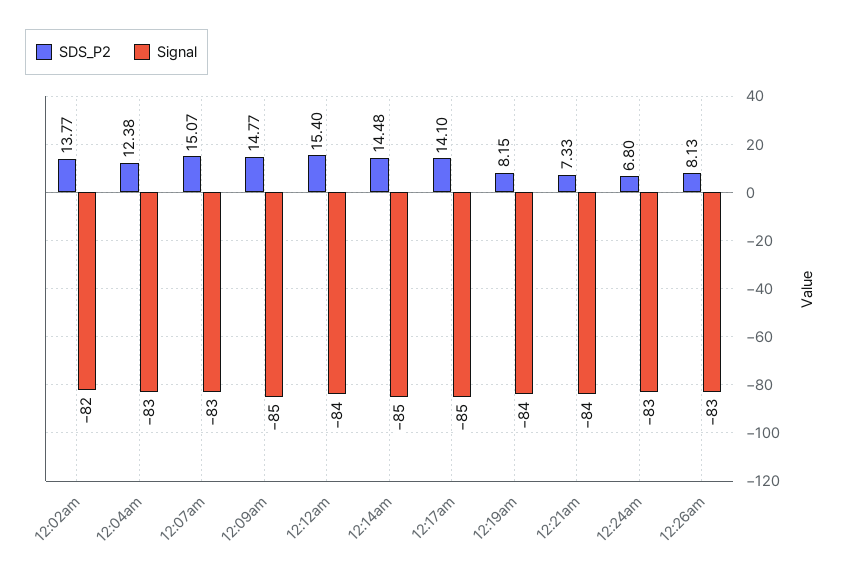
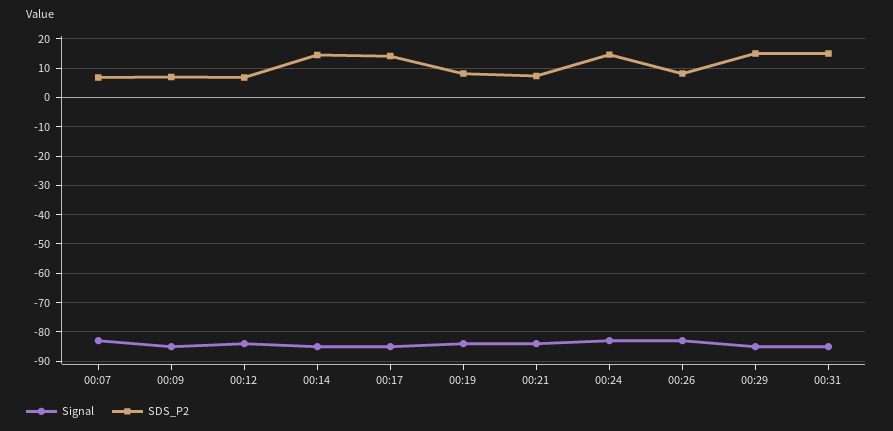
SDS_P2, 12:02am: 13.77 -> none
Signal, 12:02am: -82 -> none
SDS_P2, 12:04am: 12.38 -> none
Signal, 12:04am: -83 -> none
SDS_P2, 12:07am: 15.07 -> 7.5
SDS_P2, 12:09am: 14.77 -> 7.5
SDS_P2, 12:12am: 15.4 -> 7.5
SDS_P2, 12:24am: 6.8 -> 15
Signal, 00:29: none -> -85
SDS_P2, 00:29: none -> 15
Signal, 00:31: none -> -85
SDS_P2, 00:31: none -> 15

